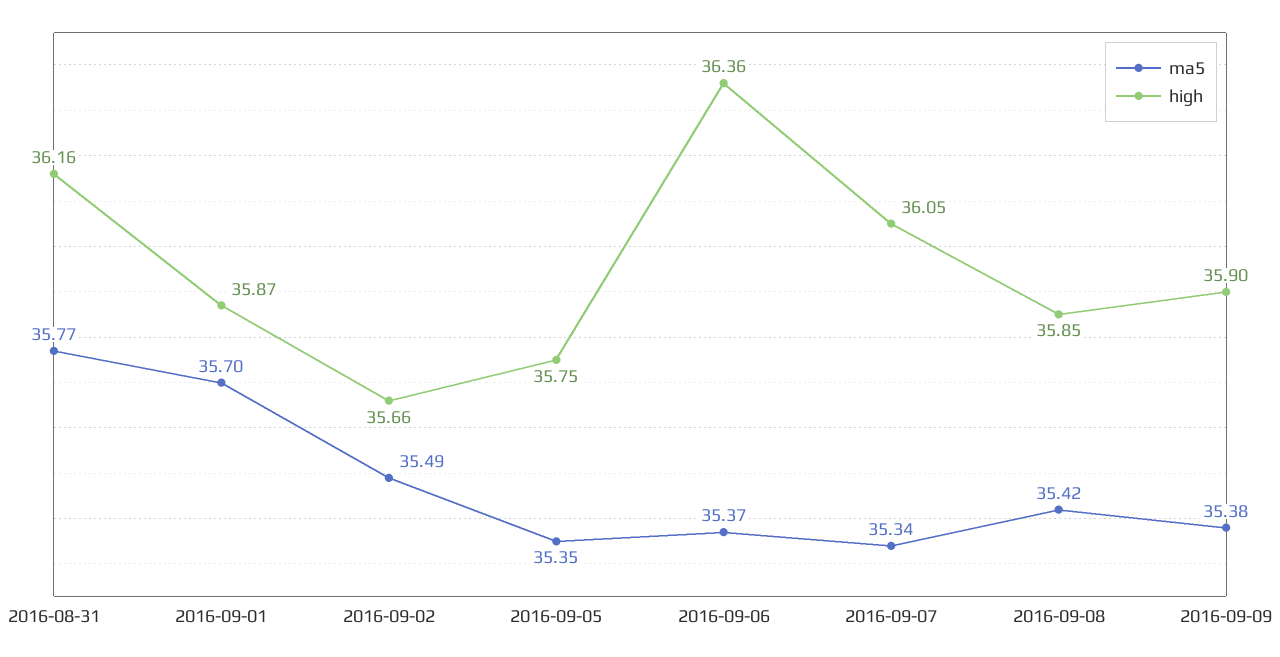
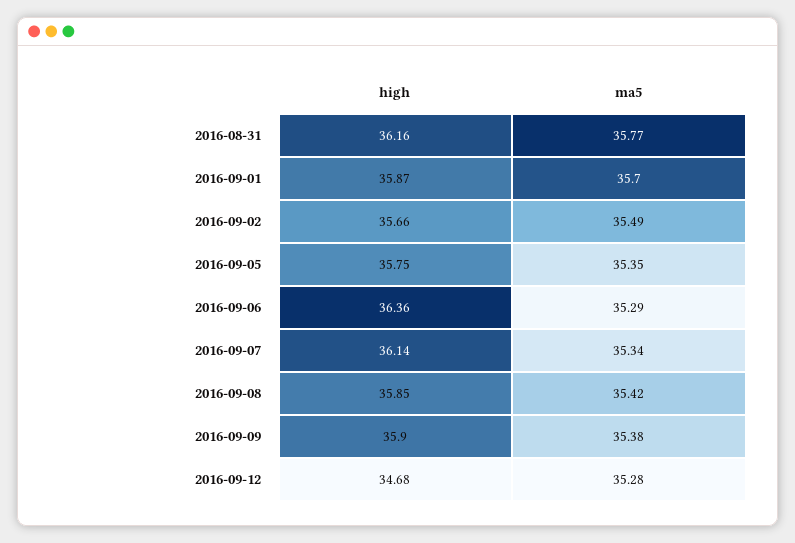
ma5, 2016-09-06: 35.37 -> 35.29
high, 2016-09-07: 36.05 -> 36.14
high, 2016-09-12: none -> 34.68
ma5, 2016-09-12: none -> 35.28

